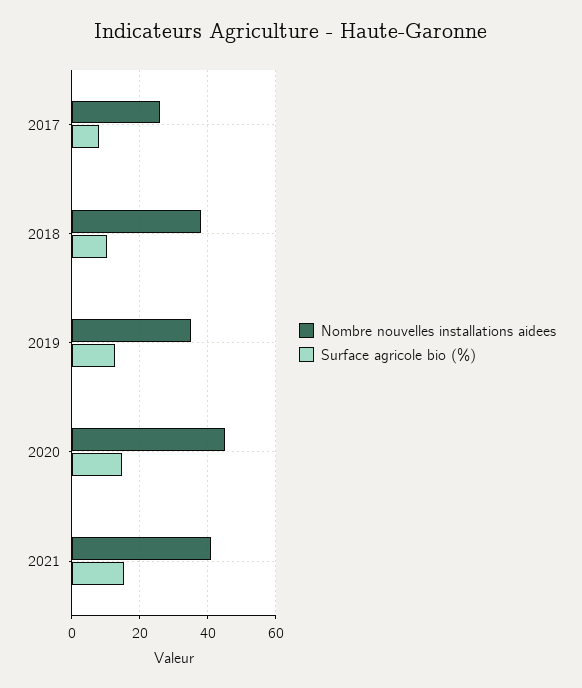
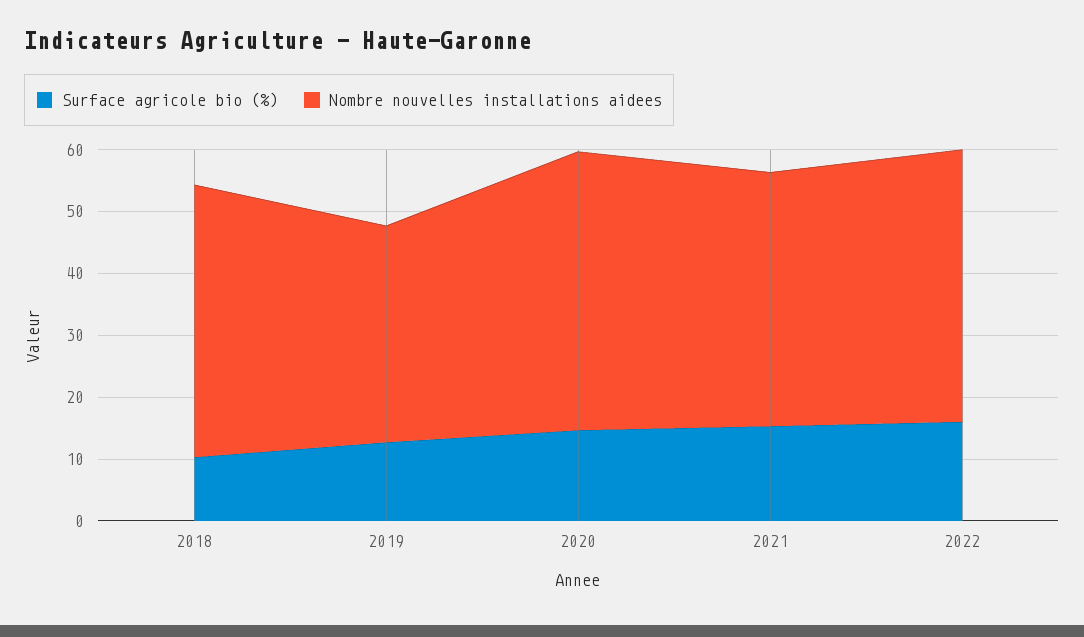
Nombre nouvelles installations aidees, 2017: 26 -> none
Surface agricole bio (%), 2017: 8 -> none
Nombre nouvelles installations aidees, 2018: 38 -> 44
Surface agricole bio (%), 2022: none -> 16
Nombre nouvelles installations aidees, 2022: none -> 44

